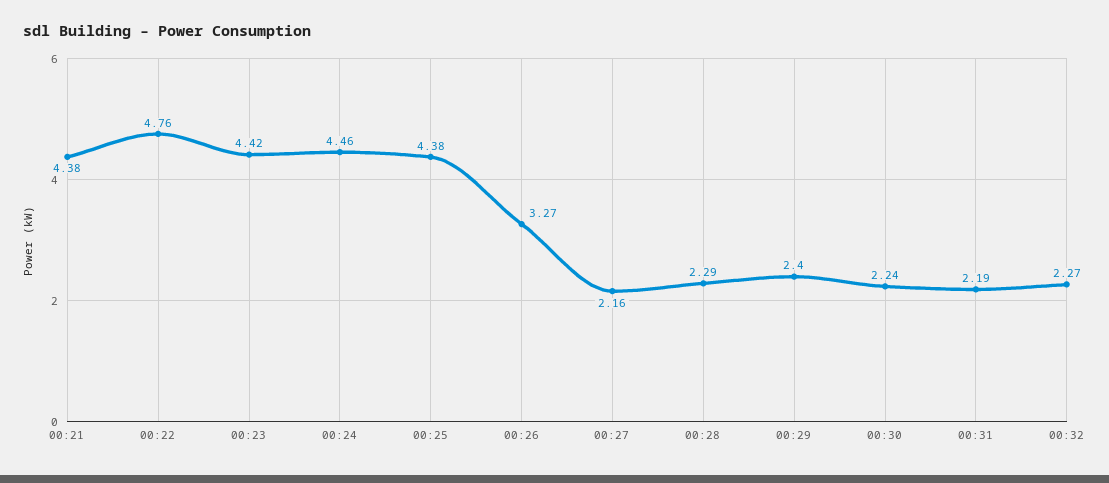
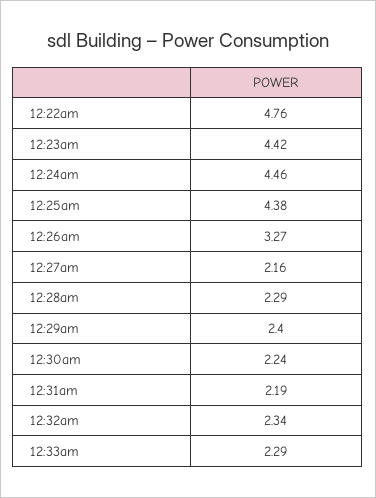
00:21: 4.38 -> none
00:32: 2.27 -> 2.34
12:33am: none -> 2.29

